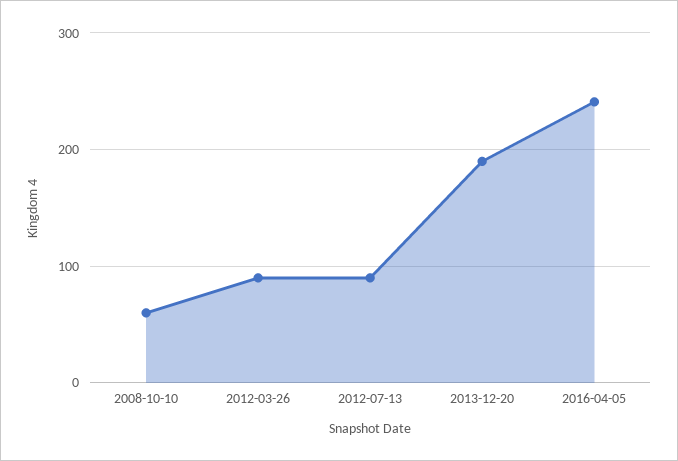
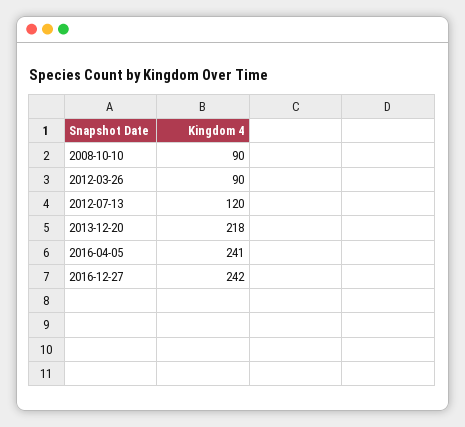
2008-10-10: 60 -> 90
2012-07-13: 90 -> 120
2013-12-20: 190 -> 218
2016-12-27: none -> 242

